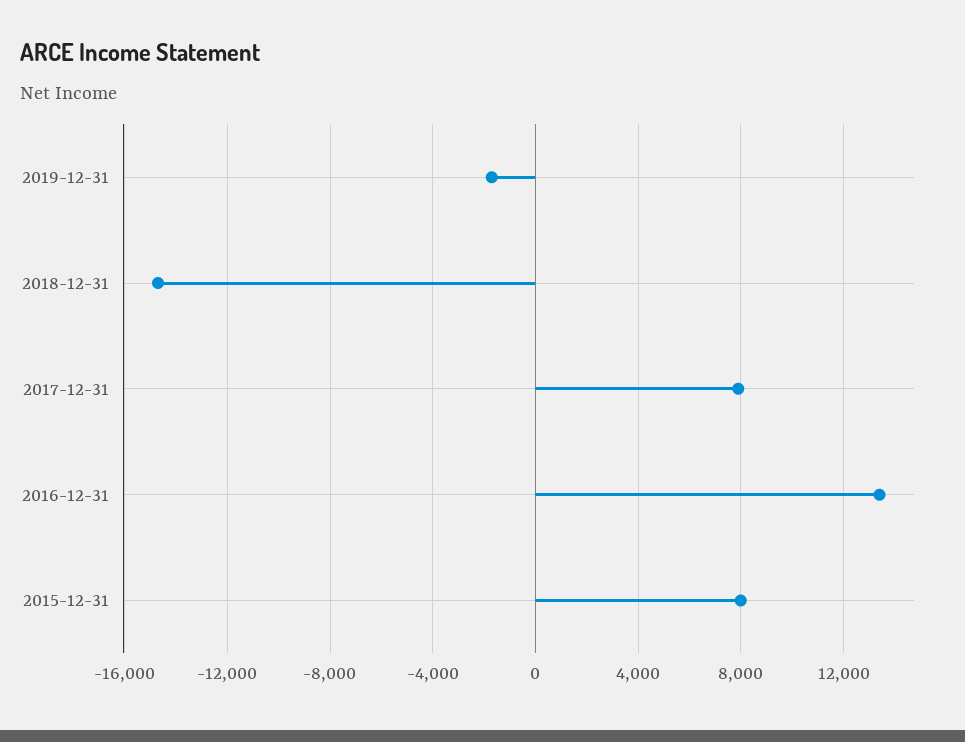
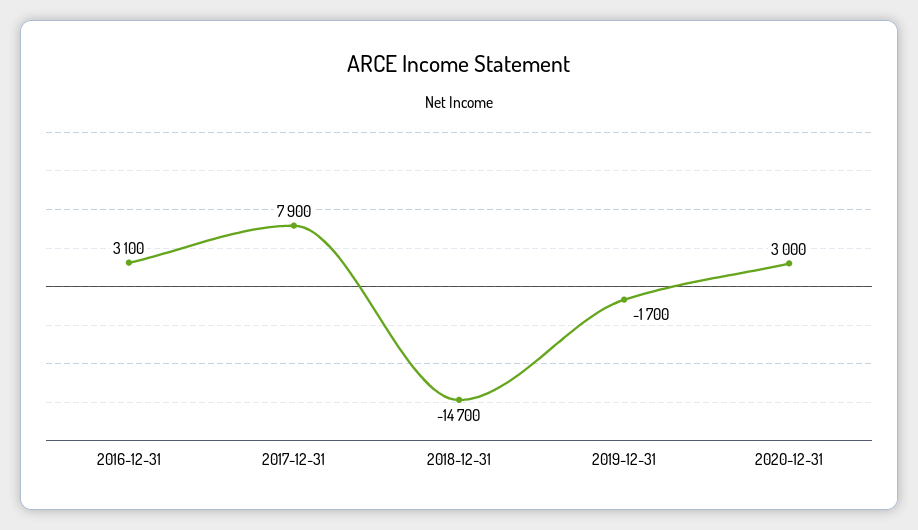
2016-12-31: 13500 -> 3100
2015-12-31: 8000 -> none
2020-12-31: none -> 3000

